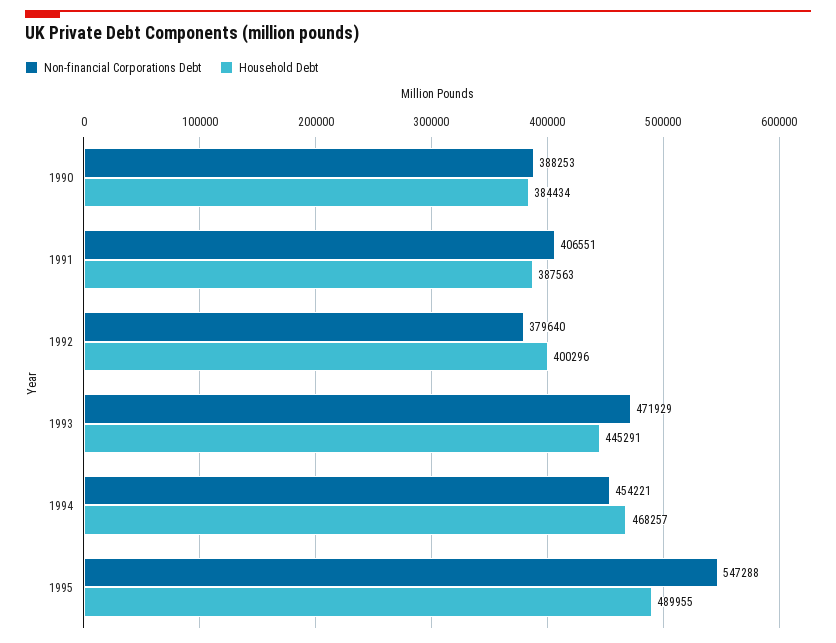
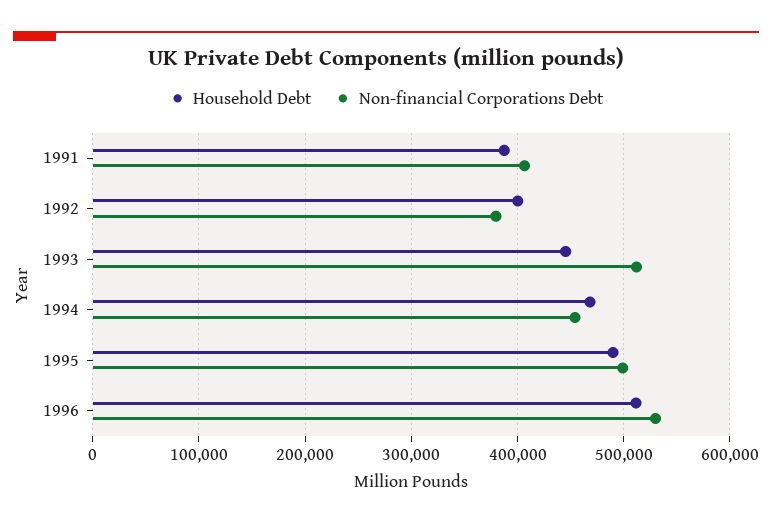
Non-financial Corporations Debt, 1990: 388253 -> none
Household Debt, 1990: 384434 -> none
Non-financial Corporations Debt, 1993: 471929 -> 510000
Non-financial Corporations Debt, 1995: 547288 -> 500000
Household Debt, 1996: none -> 510000
Non-financial Corporations Debt, 1996: none -> 530000

